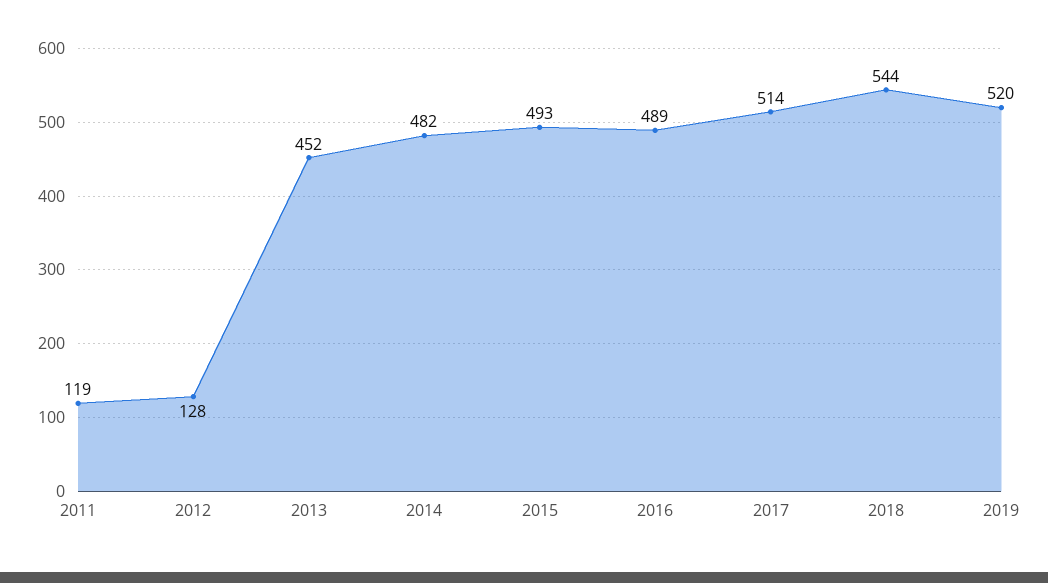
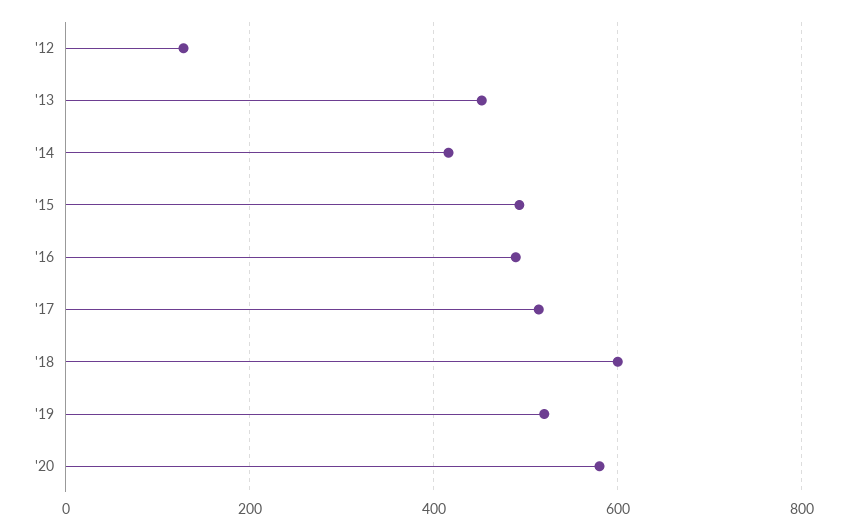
2011: 119 -> none
2014: 482 -> 420
2018: 544 -> 600
'20: none -> 580

